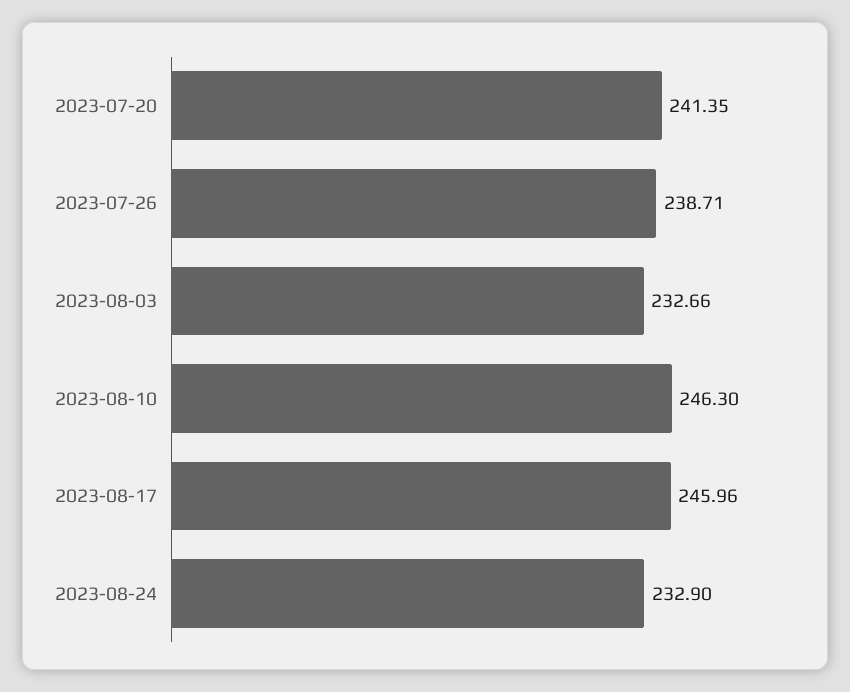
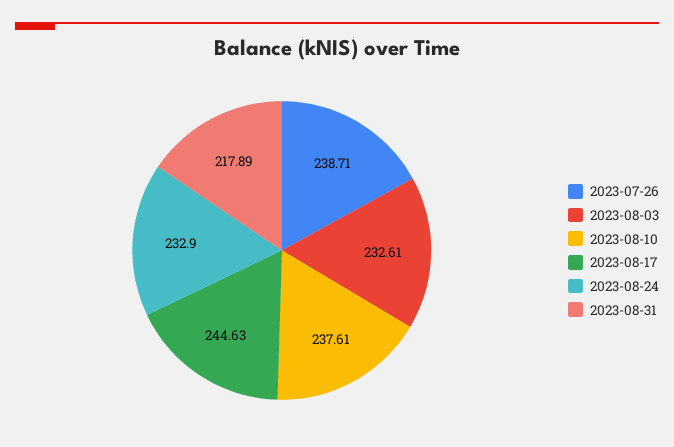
2023-07-20: 241.35 -> none
2023-08-03: 232.66 -> 232.61
2023-08-10: 246.3 -> 237.61
2023-08-17: 245.96 -> 244.63
2023-08-31: none -> 217.89

